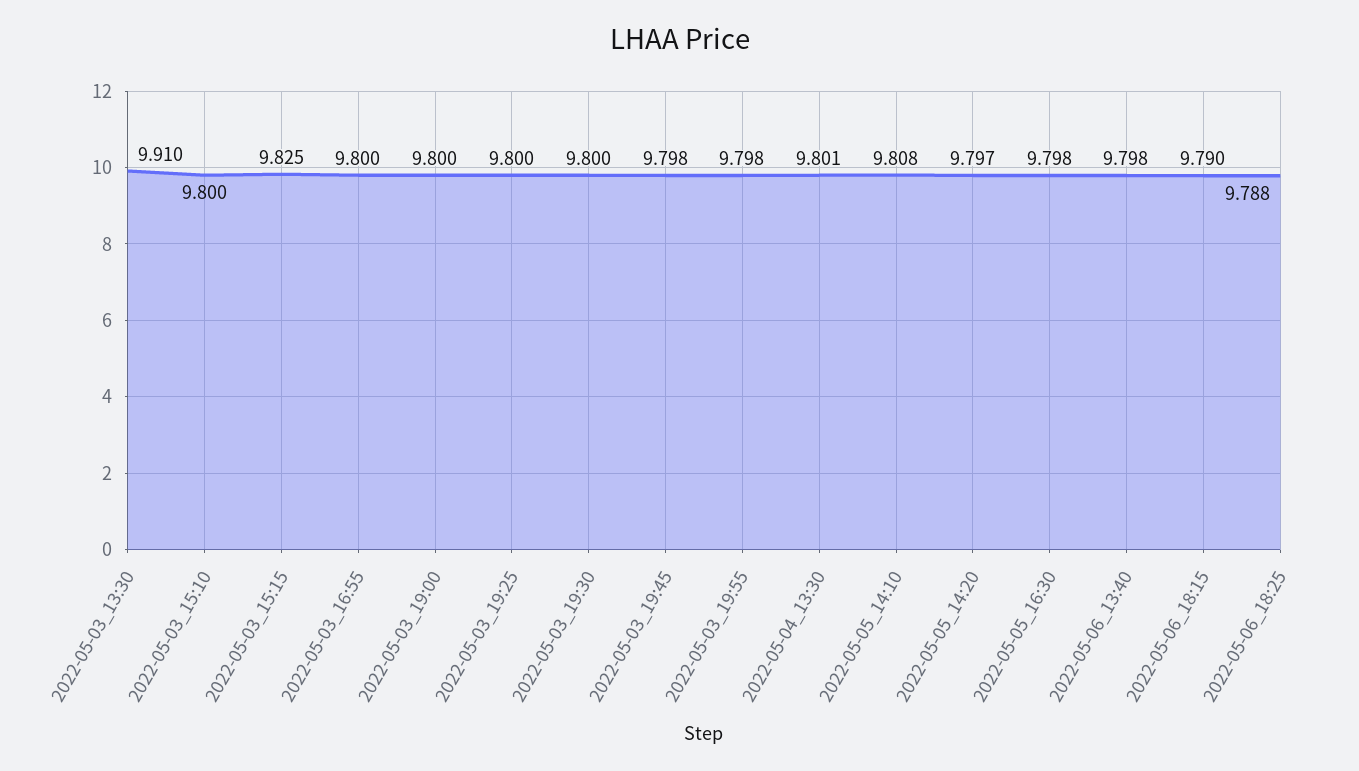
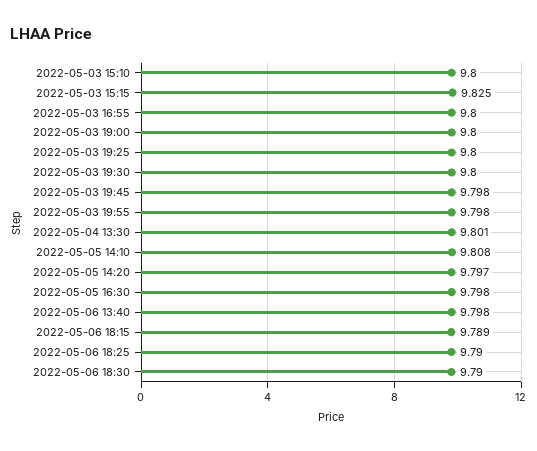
2022-05-03_13:30: 9.91 -> none
2022-05-06_18:15: 9.79 -> 9.789
2022-05-06_18:25: 9.788 -> 9.79
2022-05-06 18:30: none -> 9.79

